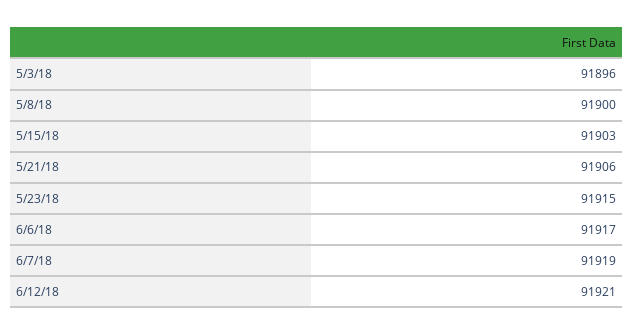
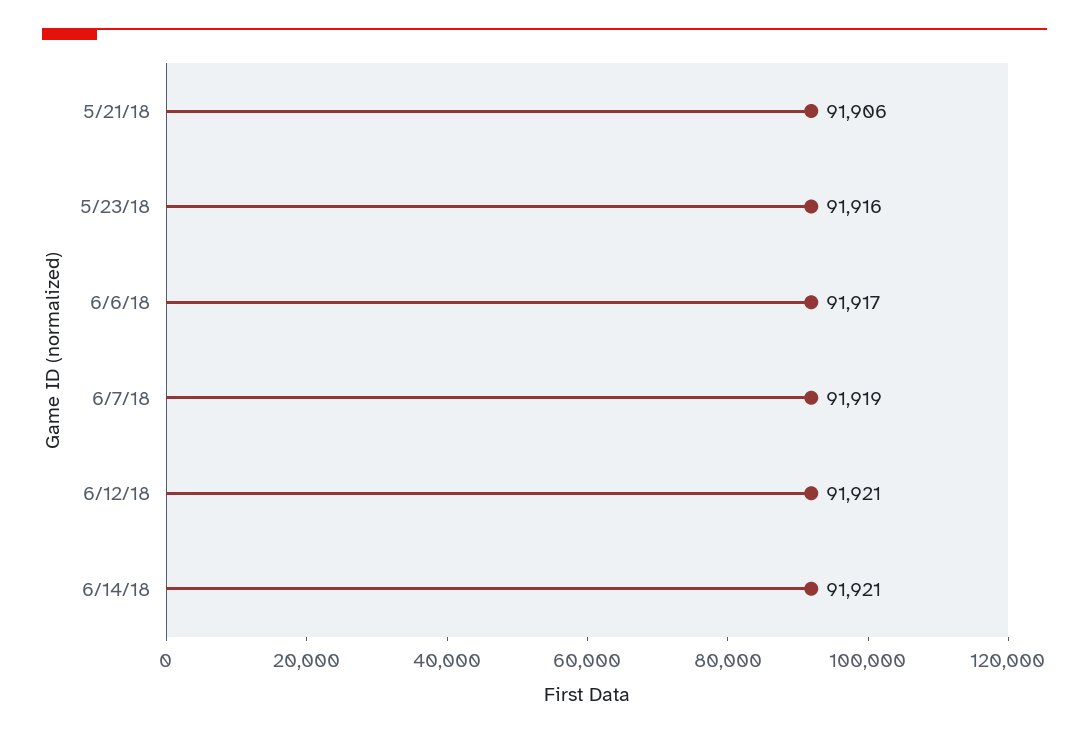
5/3/18: 91896 -> none
5/8/18: 91900 -> none
5/15/18: 91903 -> none
5/23/18: 91915 -> 91916
6/14/18: none -> 91921

